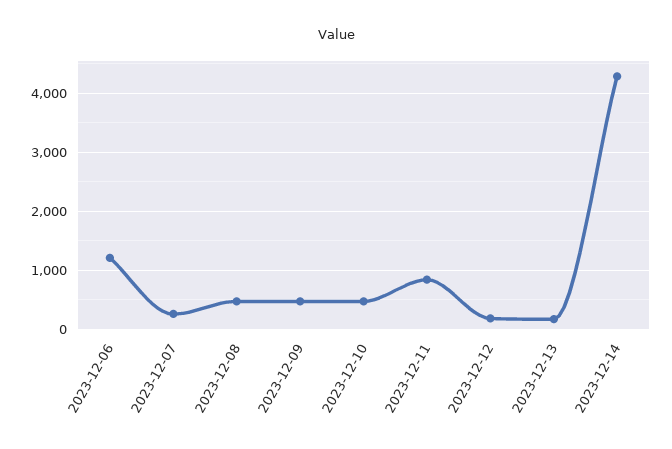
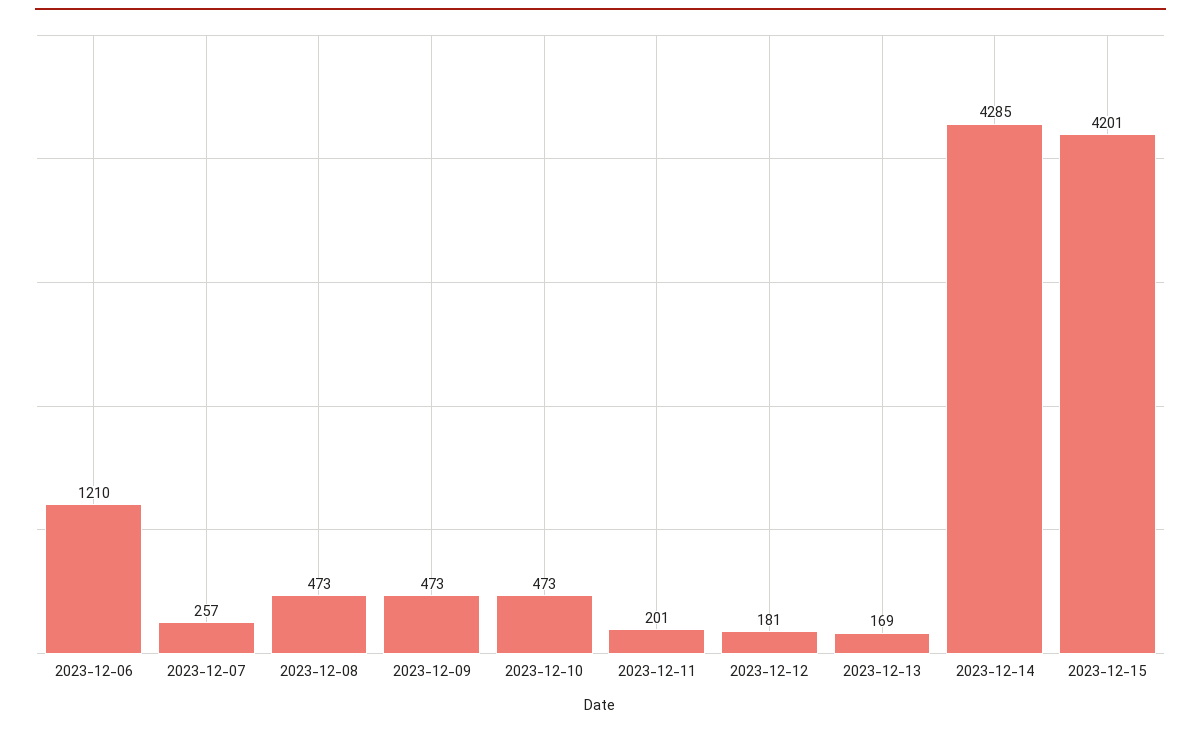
2023-12-11: 800 -> 201
2023-12-15: none -> 4201

